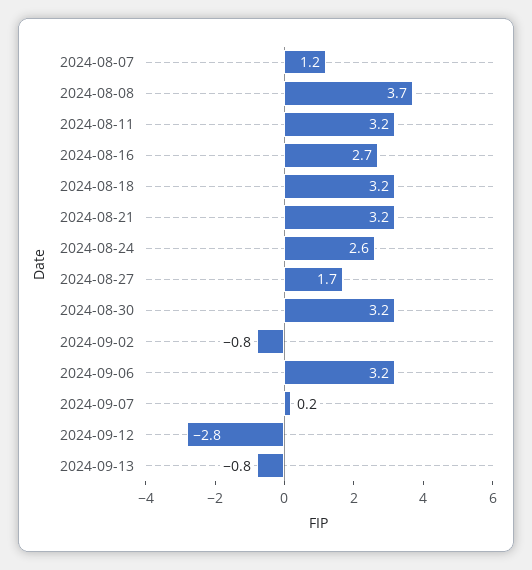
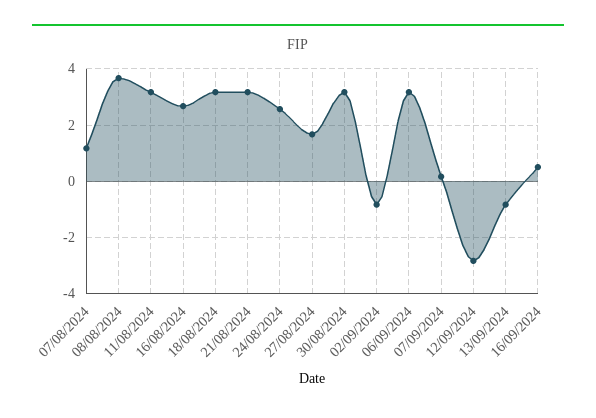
16/09/2024: none -> 0.5

